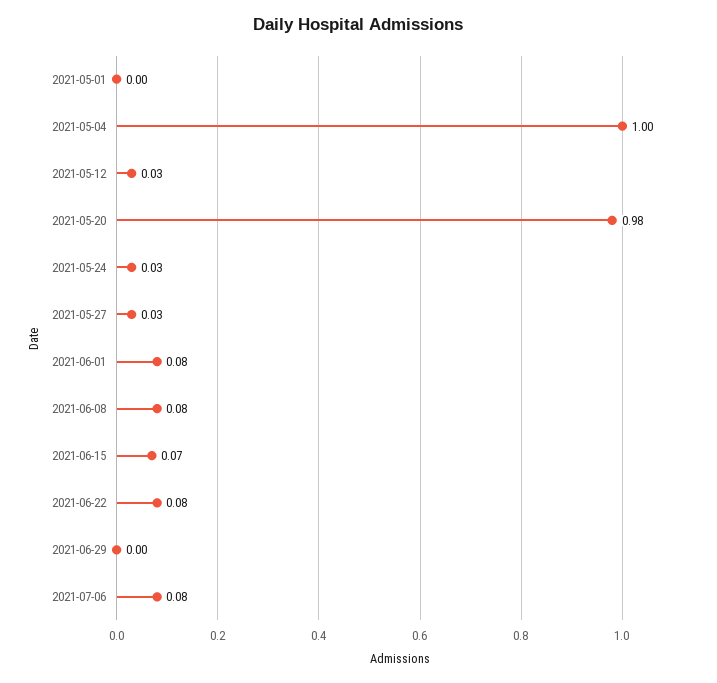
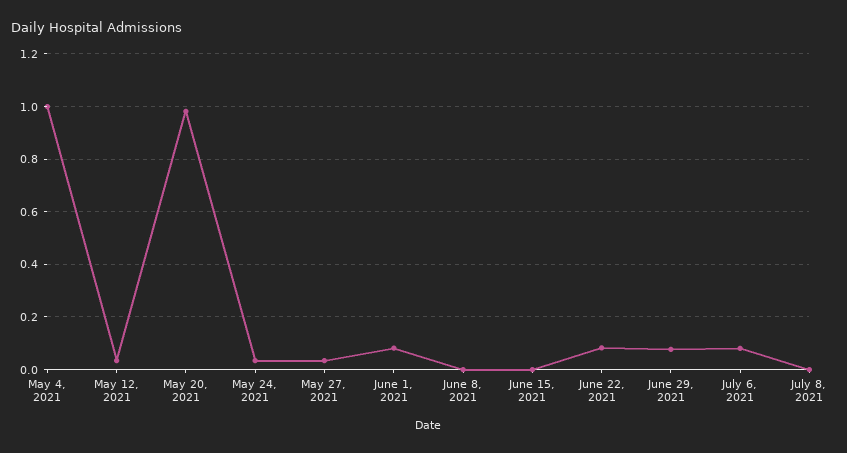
2021-05-01: 0 -> none
2021-06-08: 0.08 -> 0
2021-06-15: 0.07 -> 0
2021-06-29: 0 -> 0.075
July 8, 2021: none -> 0

